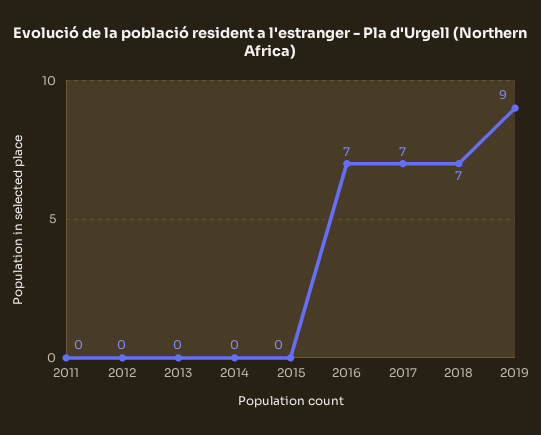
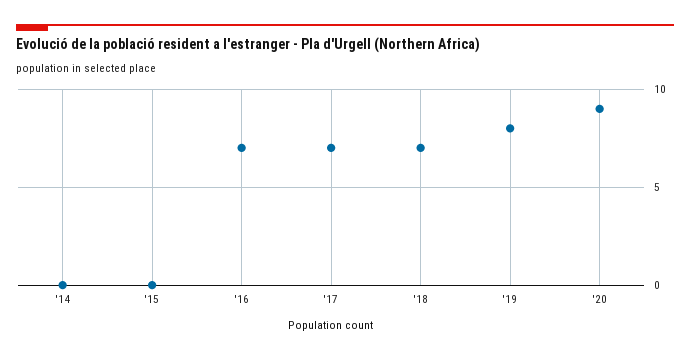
2011: 0 -> none
2012: 0 -> none
2013: 0 -> none
2019: 9 -> 8
'20: none -> 9

